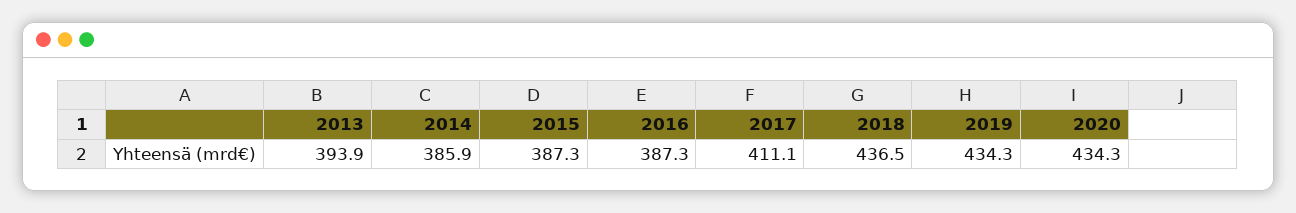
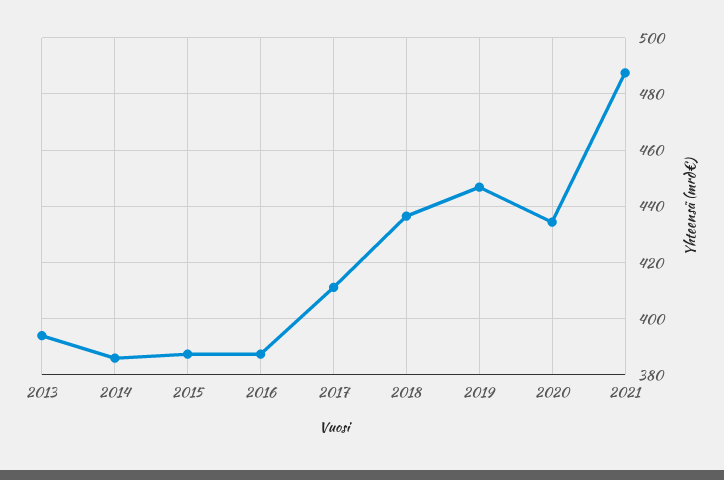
2019: 434.3 -> 447.5
2021: none -> 487.5

